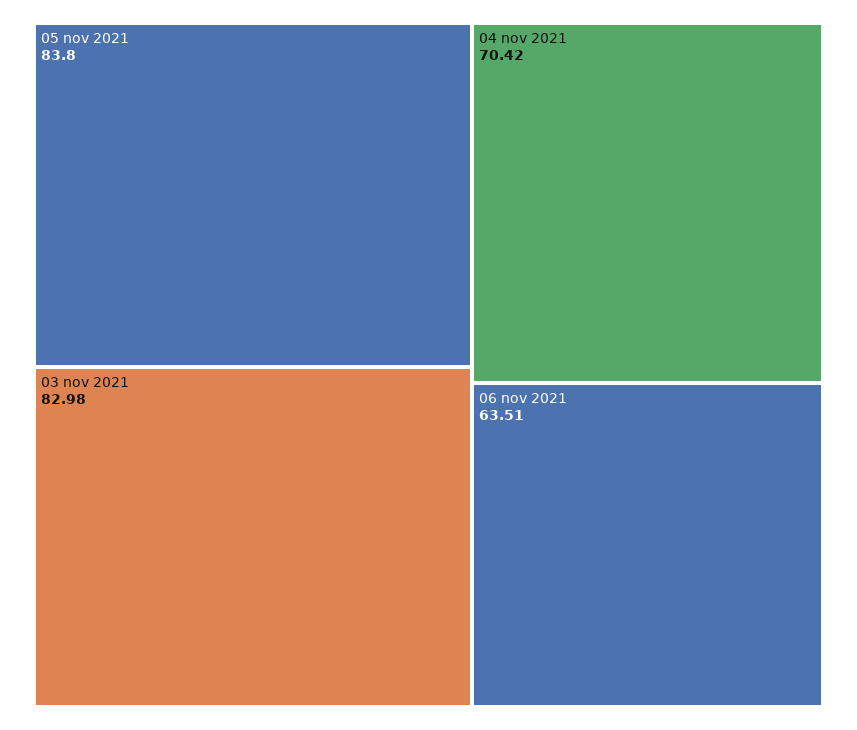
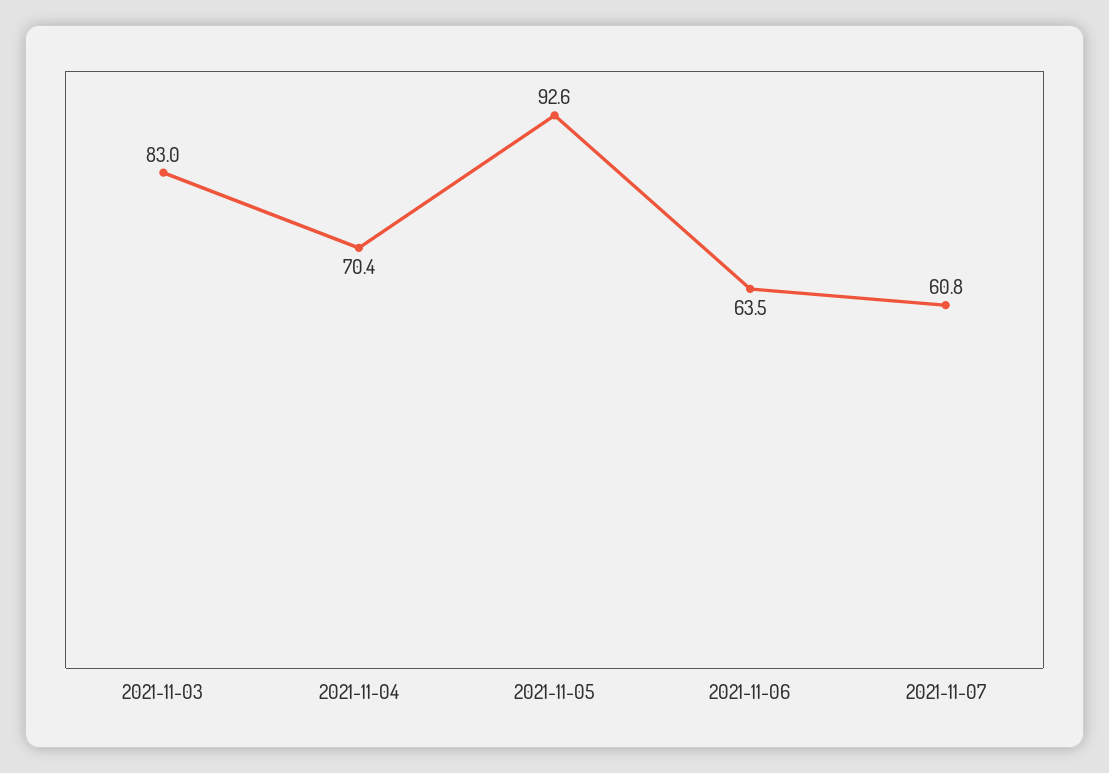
05 nov 2021: 83.8 -> 92.6
2021-11-07: none -> 60.8

